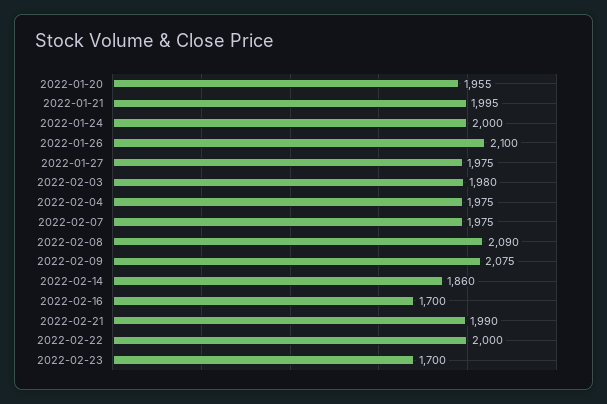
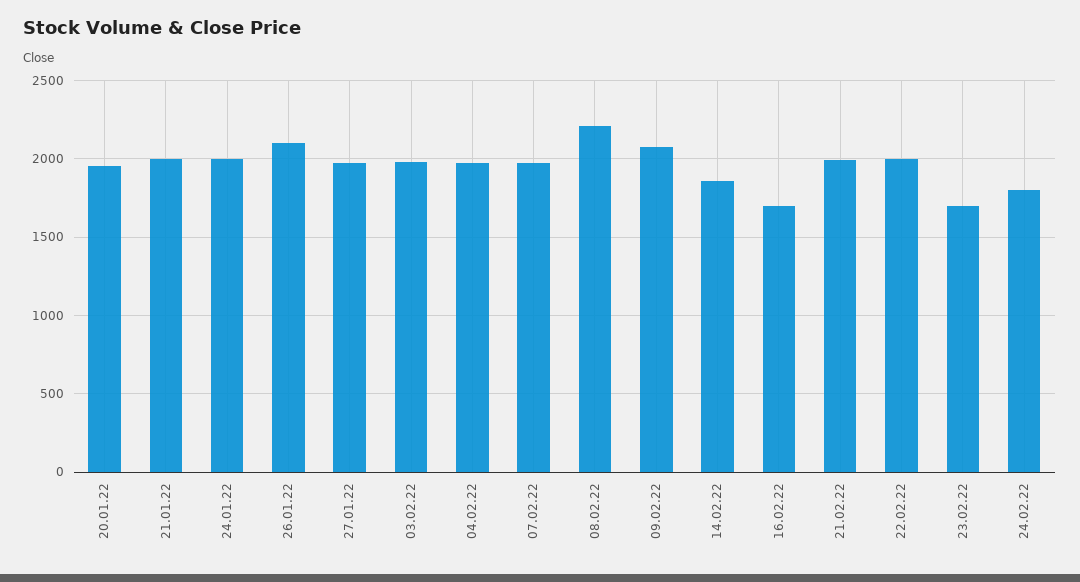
2022-02-08: 2090 -> 2200
24.02.22: none -> 1800

